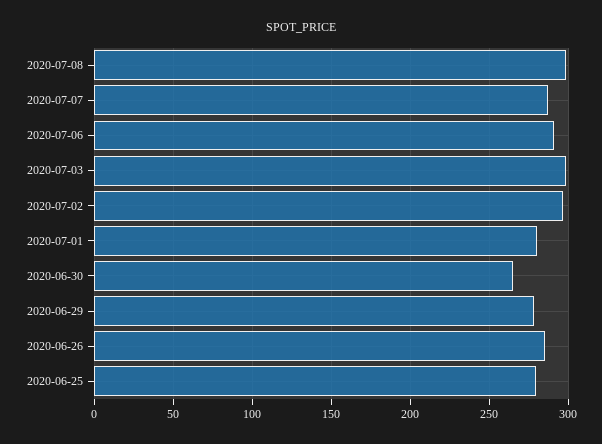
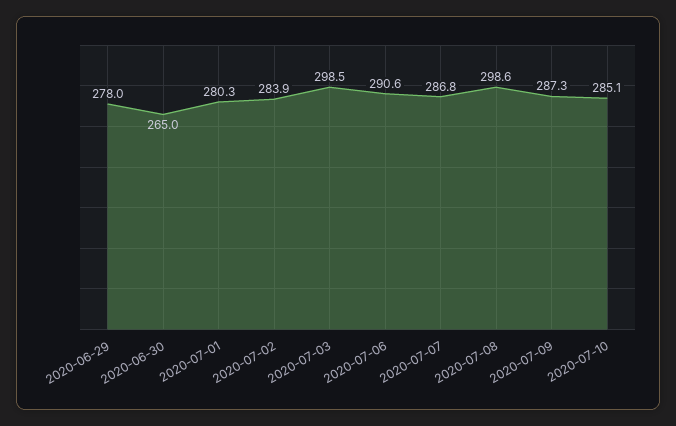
2020-07-02: 295 -> 283.9
2020-06-26: 285 -> none
2020-06-25: 280 -> none
2020-07-09: none -> 287.3
2020-07-10: none -> 285.1

